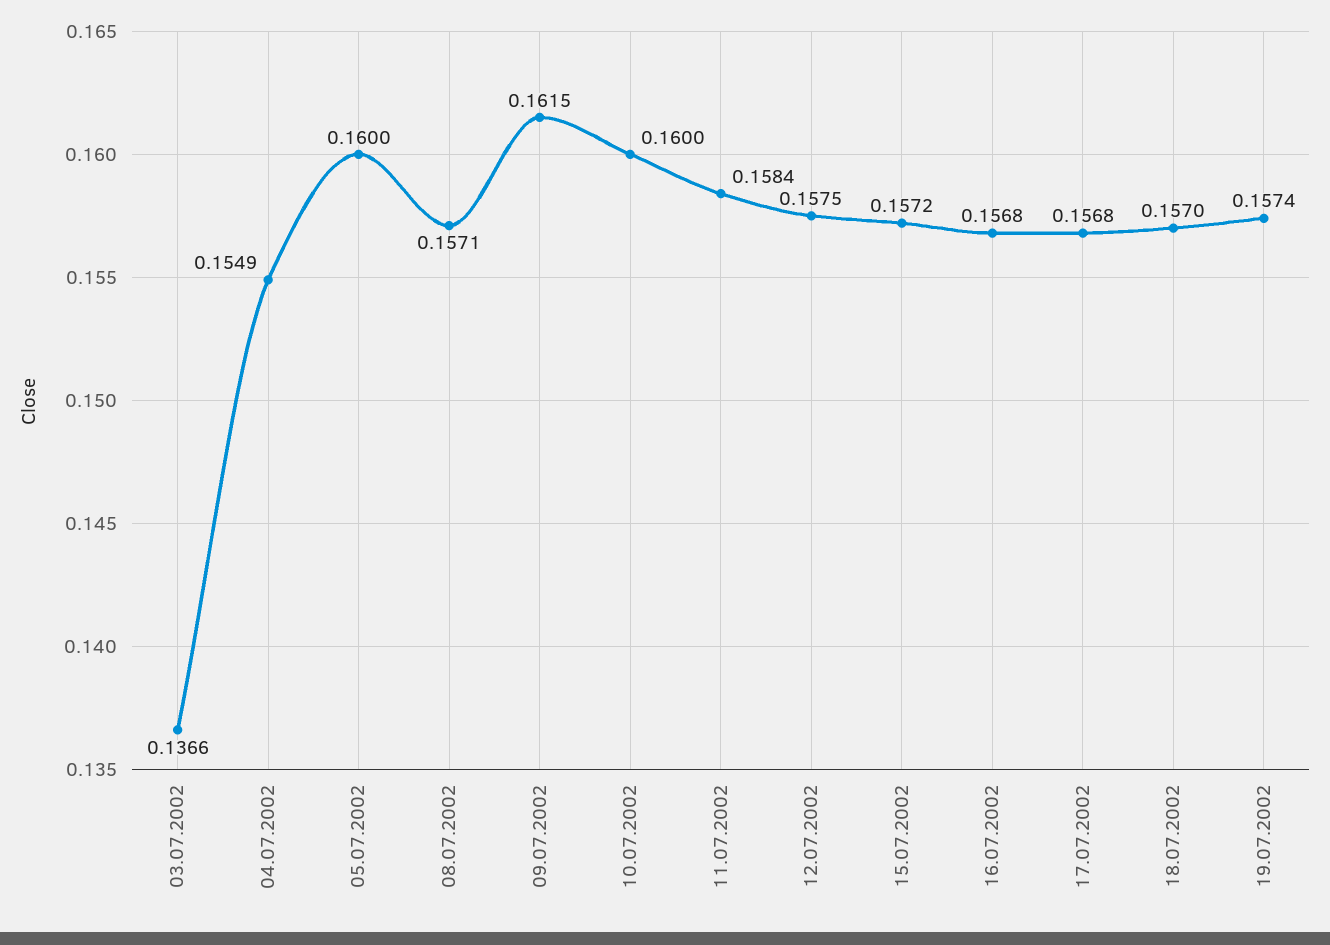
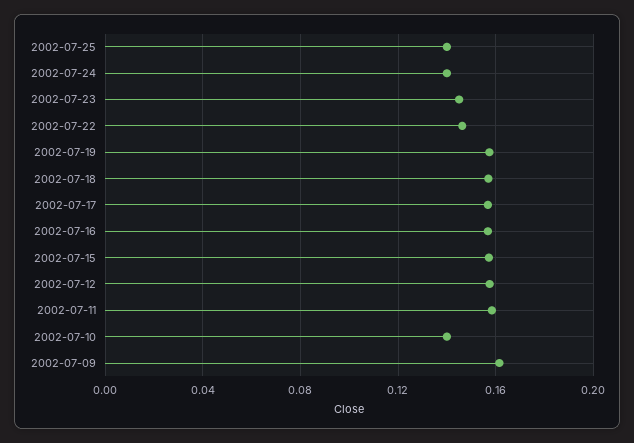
03.07.2002: 0.1366 -> none
04.07.2002: 0.1549 -> none
05.07.2002: 0.16 -> none
08.07.2002: 0.1571 -> none
10.07.2002: 0.16 -> 0.14
2002-07-25: none -> 0.14
2002-07-24: none -> 0.14
2002-07-23: none -> 0.145
2002-07-22: none -> 0.145

